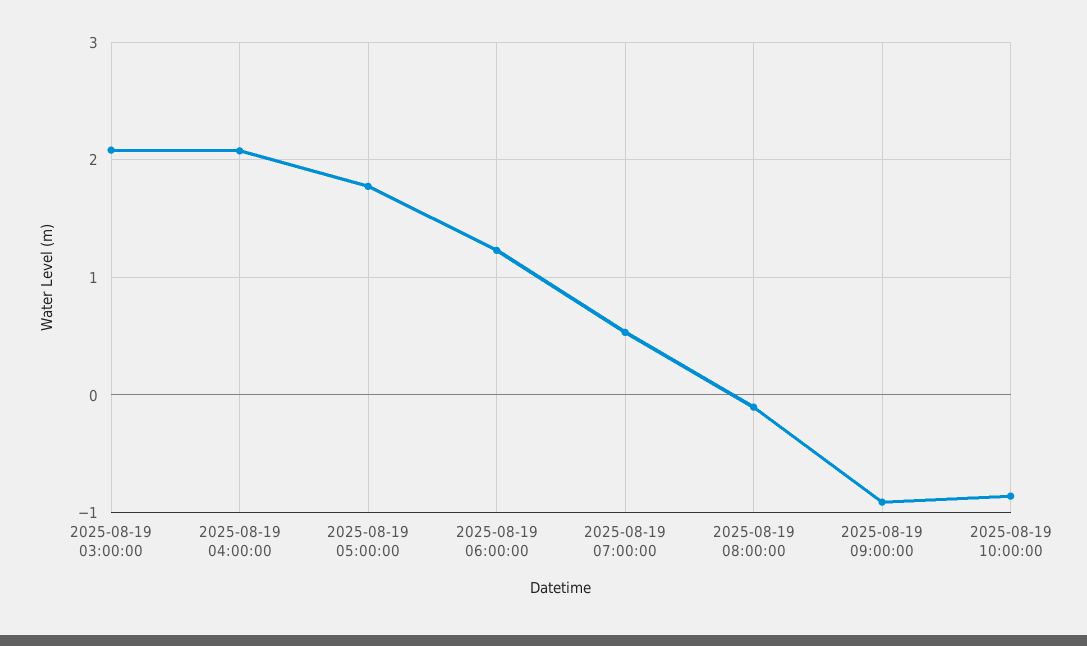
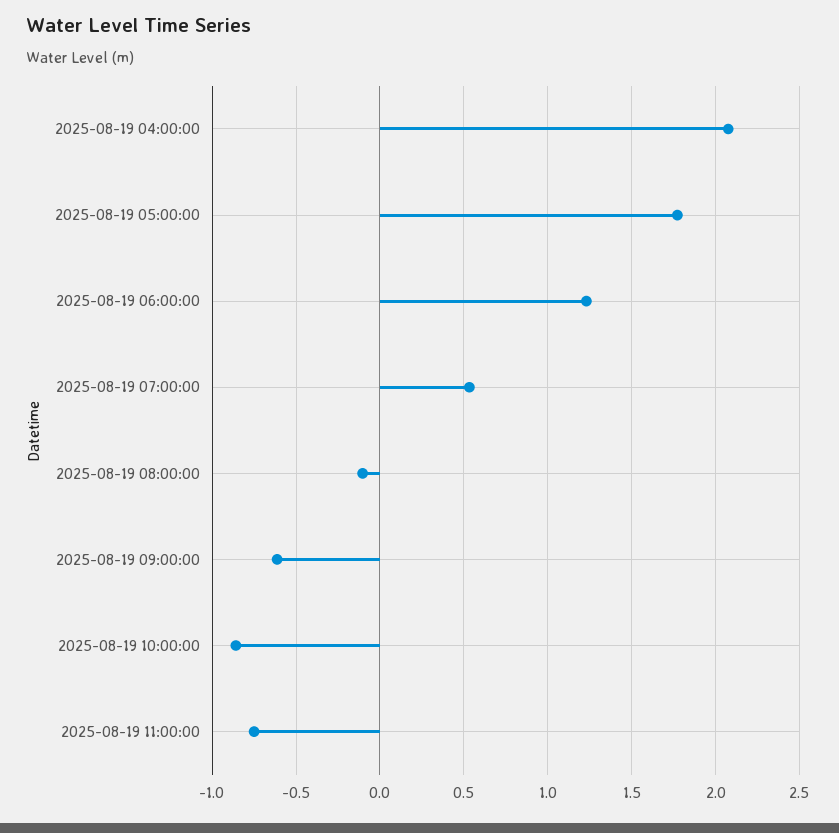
2025-08-19 03:00:00: 2.1 -> none
2025-08-19 09:00:00: -0.9 -> -0.6
2025-08-19 11:00:00: none -> -0.75

